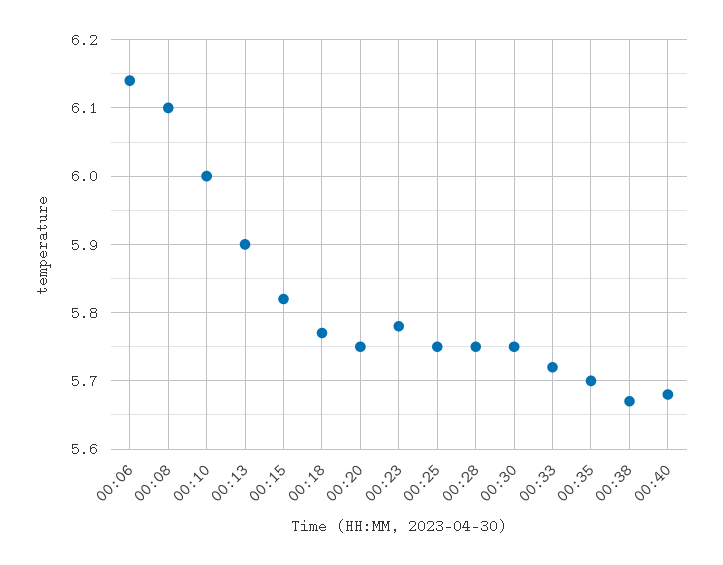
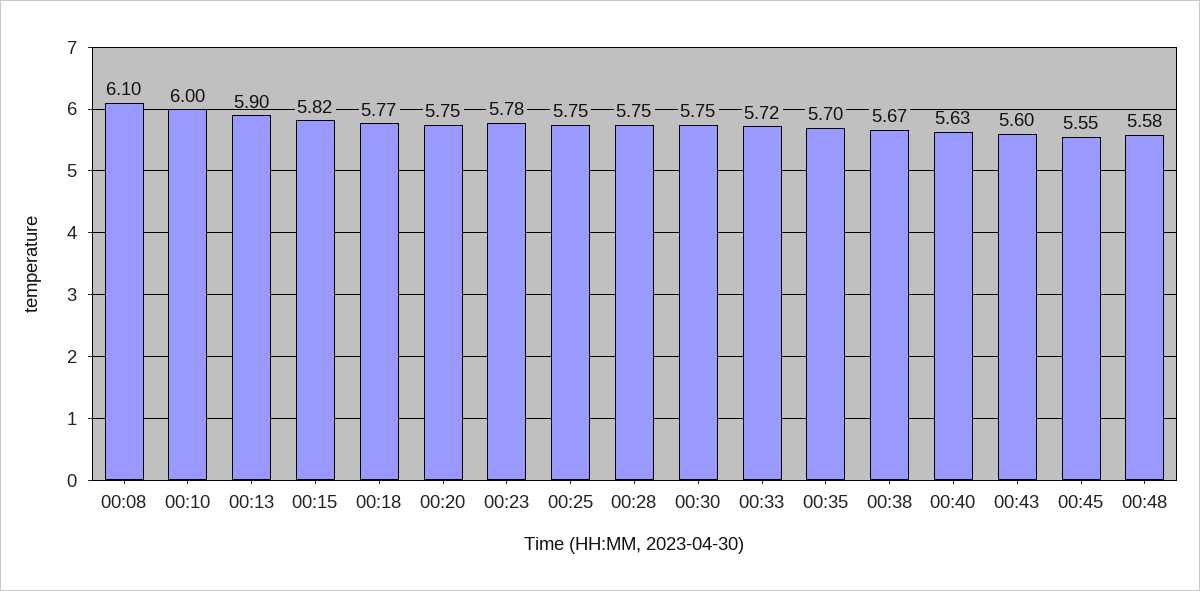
00:06: 6.14 -> none
00:40: 5.68 -> 5.63
00:43: none -> 5.6
00:45: none -> 5.55
00:48: none -> 5.58

